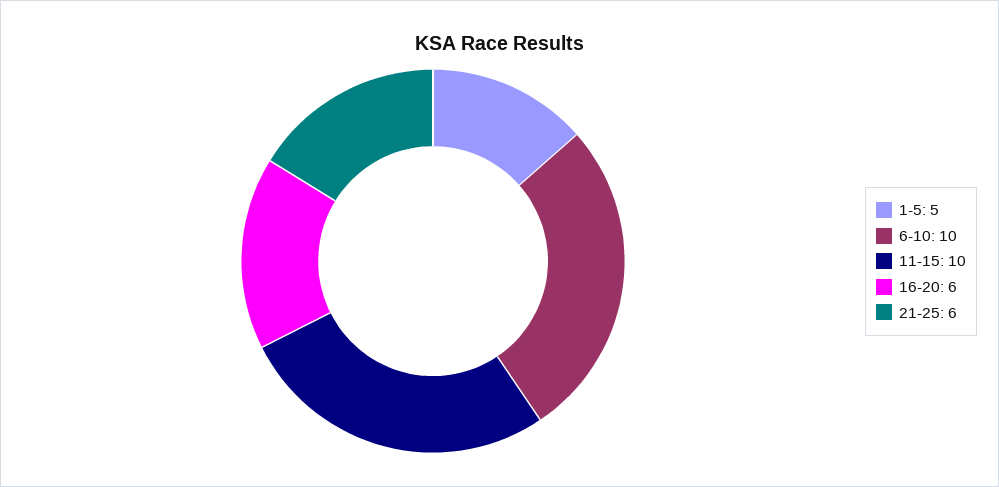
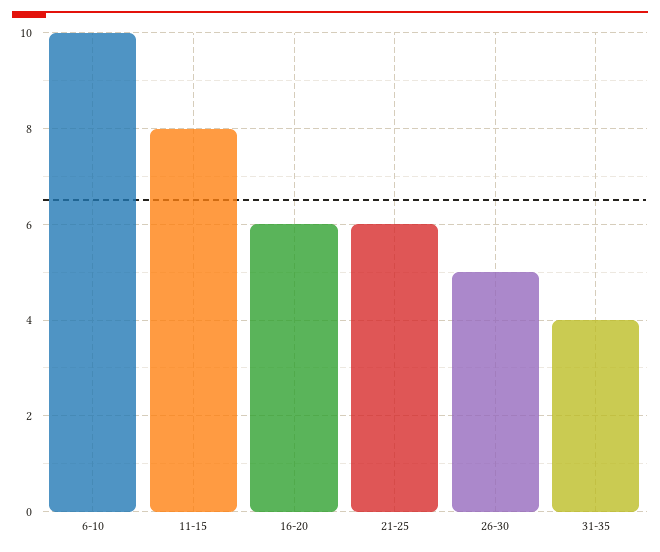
1-5: 5 -> none
11-15: 10 -> 8
26-30: none -> 5
31-35: none -> 4

